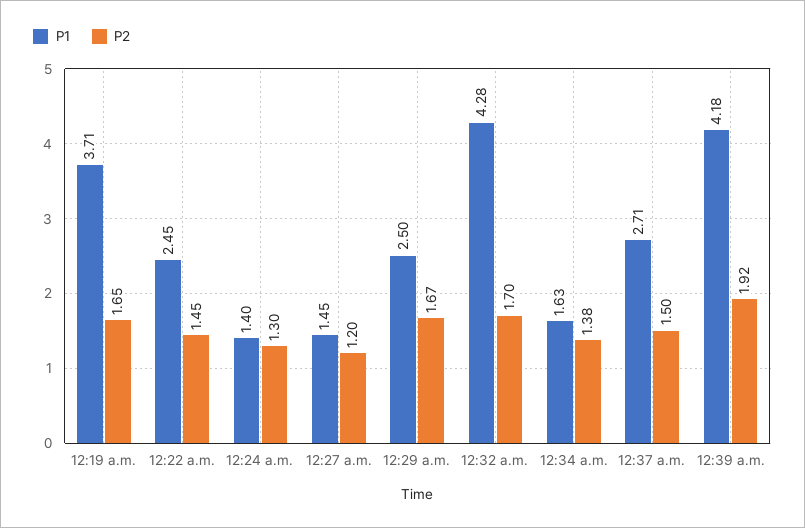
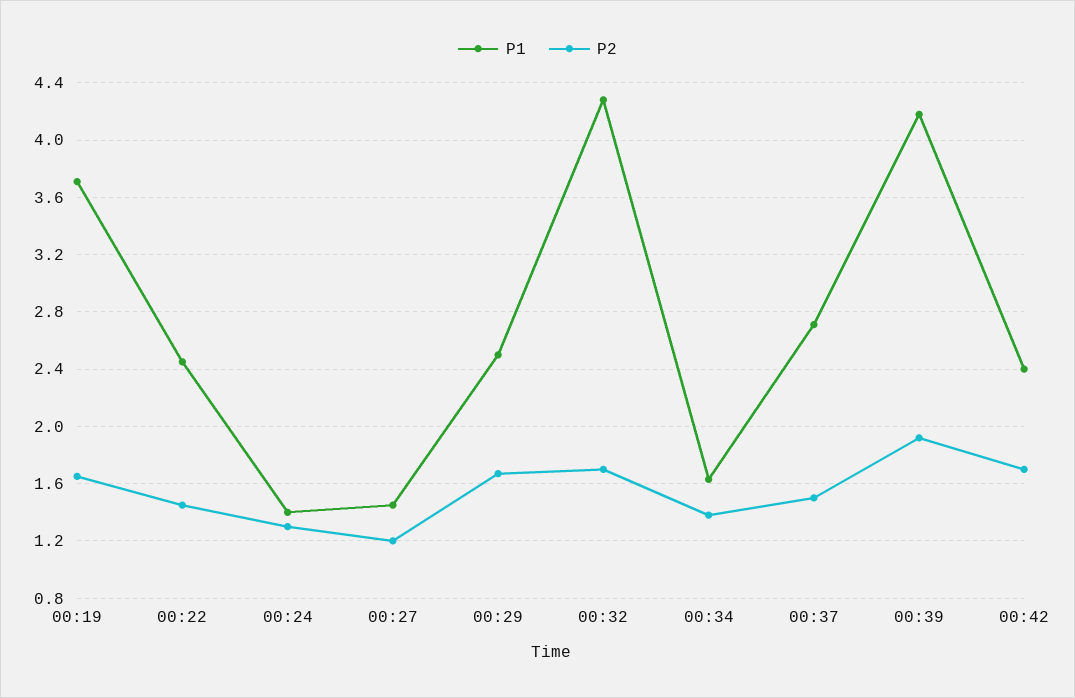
P1, 00:42: none -> 2.4
P2, 00:42: none -> 1.7

